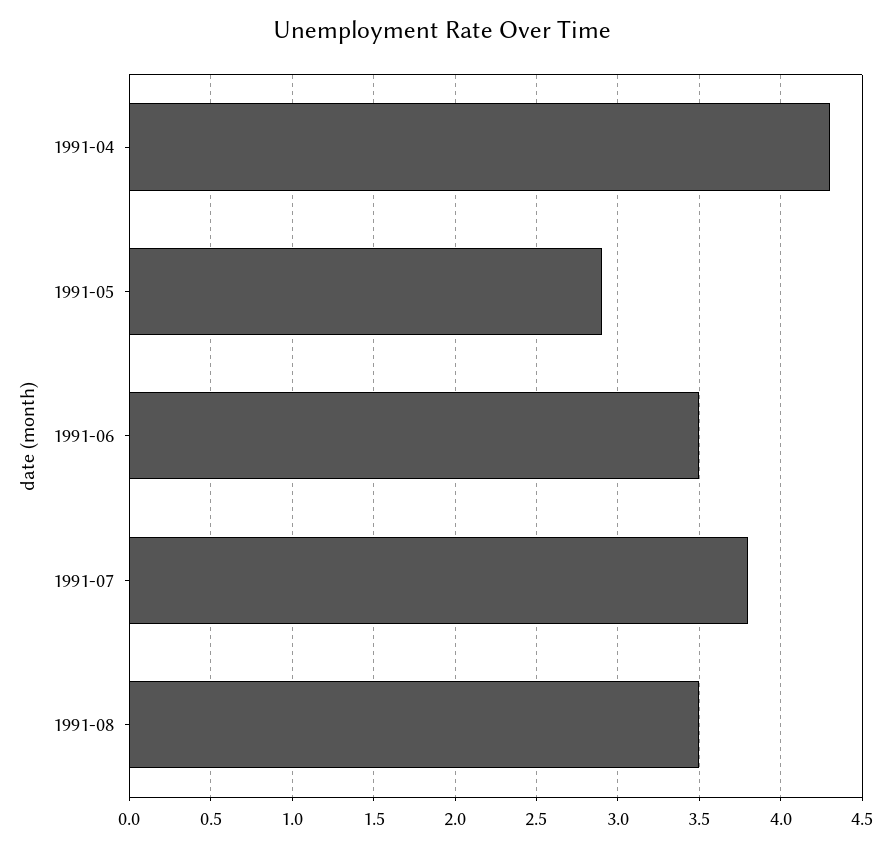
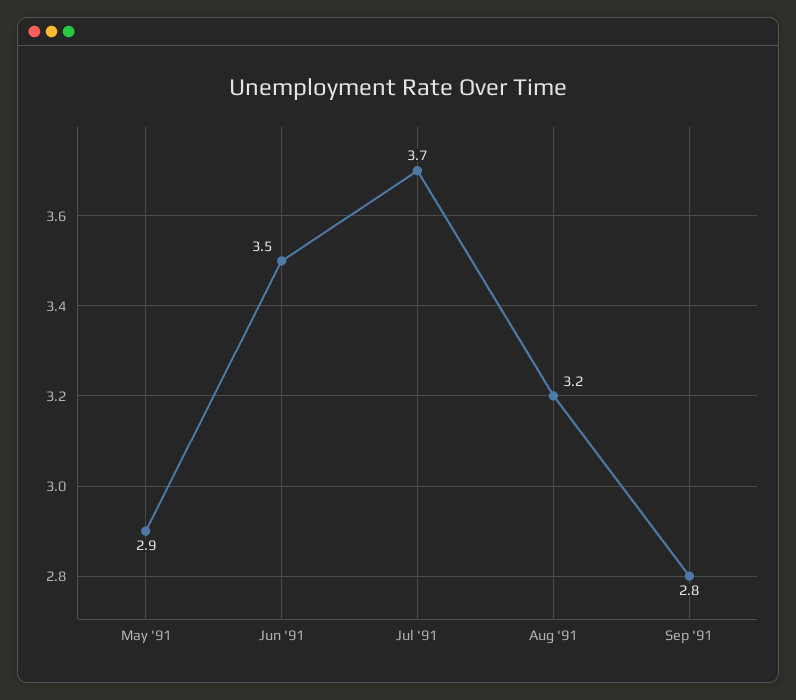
1991-04: 4.3 -> none
1991-07: 3.8 -> 3.7
1991-08: 3.5 -> 3.2
Sep '91: none -> 2.8

